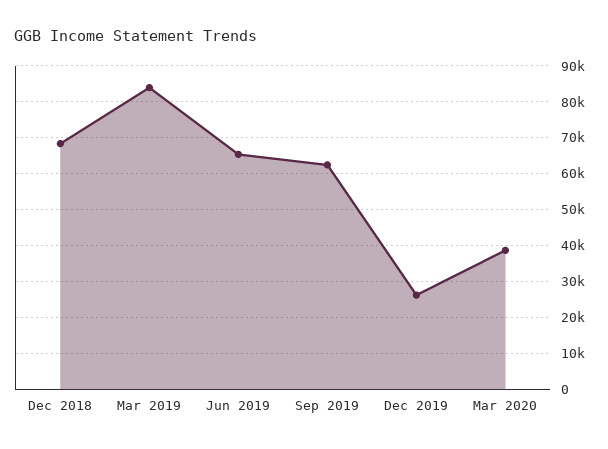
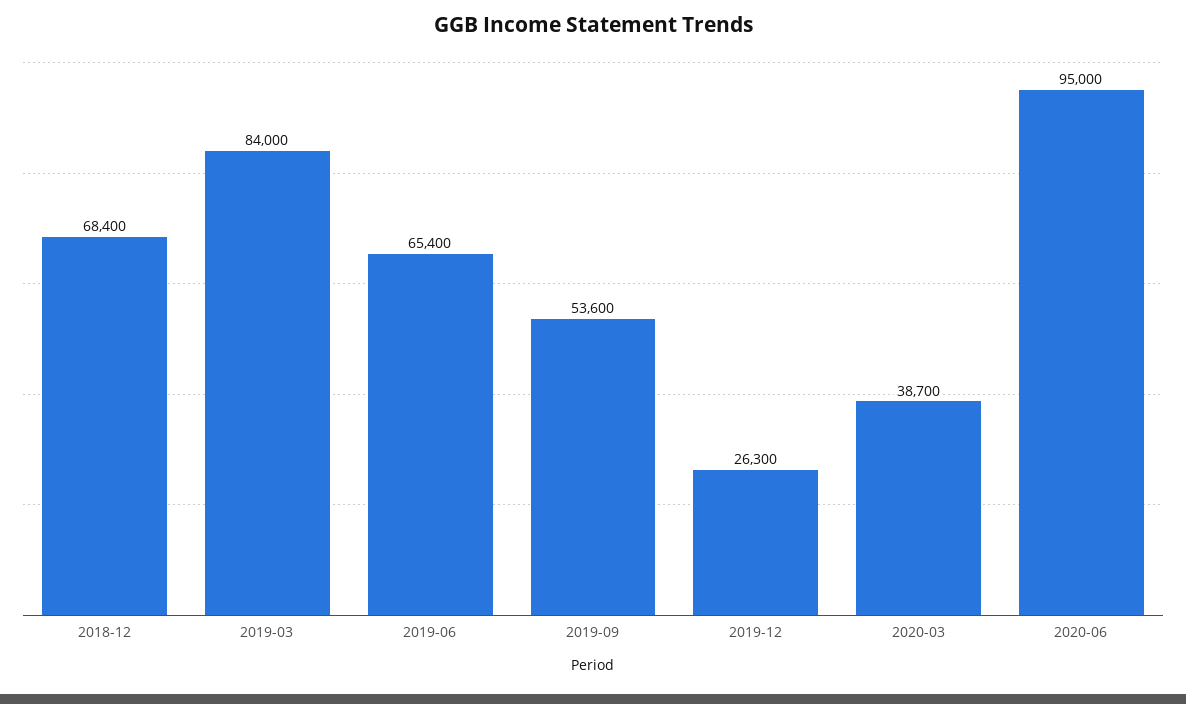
Sep 2019: 62000 -> 53600
2020-06: none -> 95000

